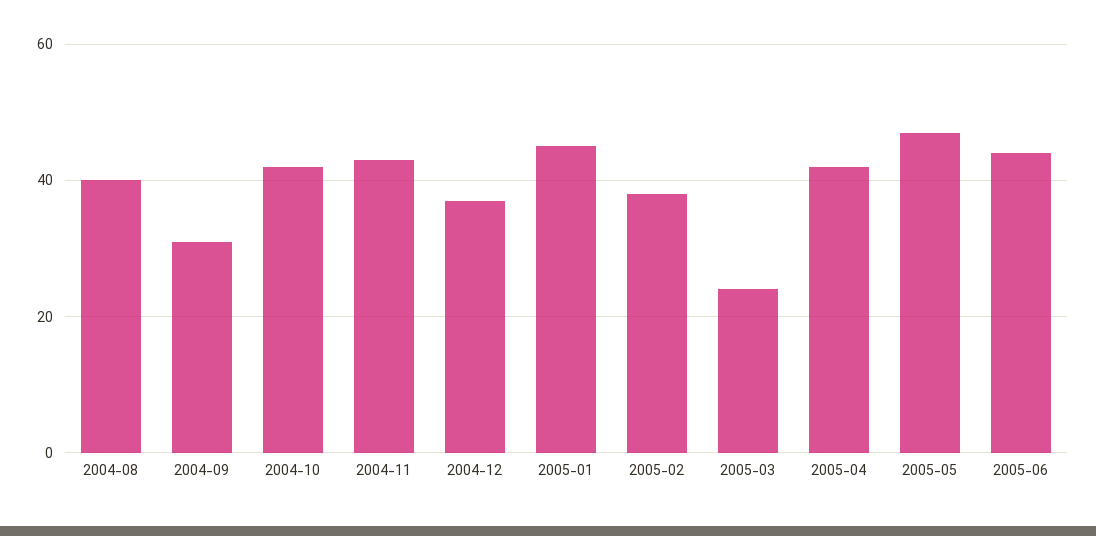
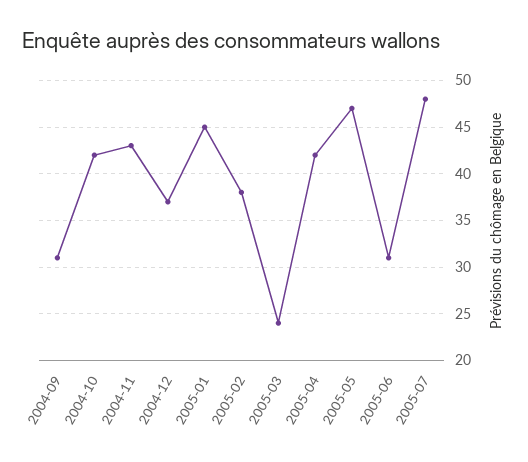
2004-08: 40 -> none
2005-06: 45 -> 31
2005-07: none -> 48

